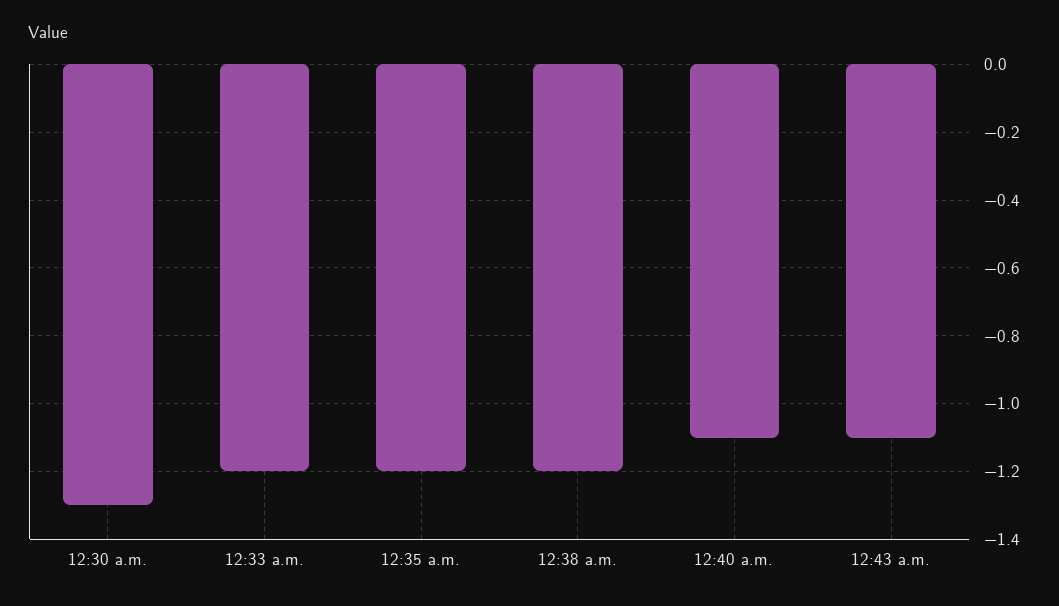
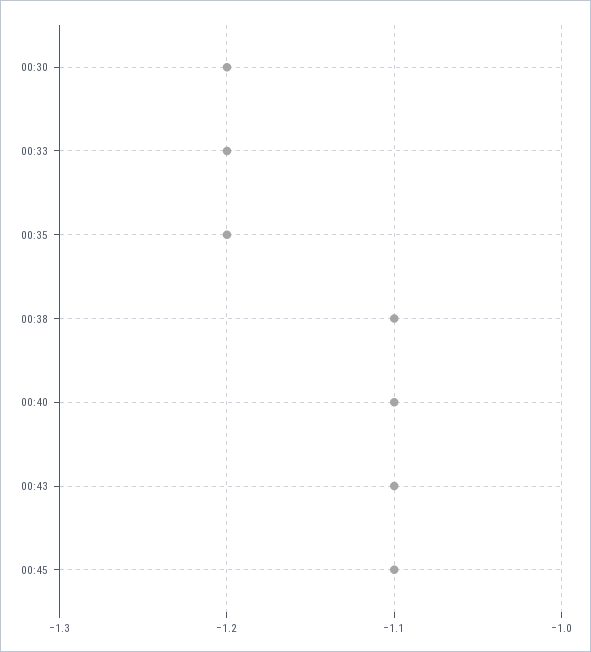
12:30 a.m.: -1.3 -> -1.2
12:38 a.m.: -1.2 -> -1.1
00:45: none -> -1.1

